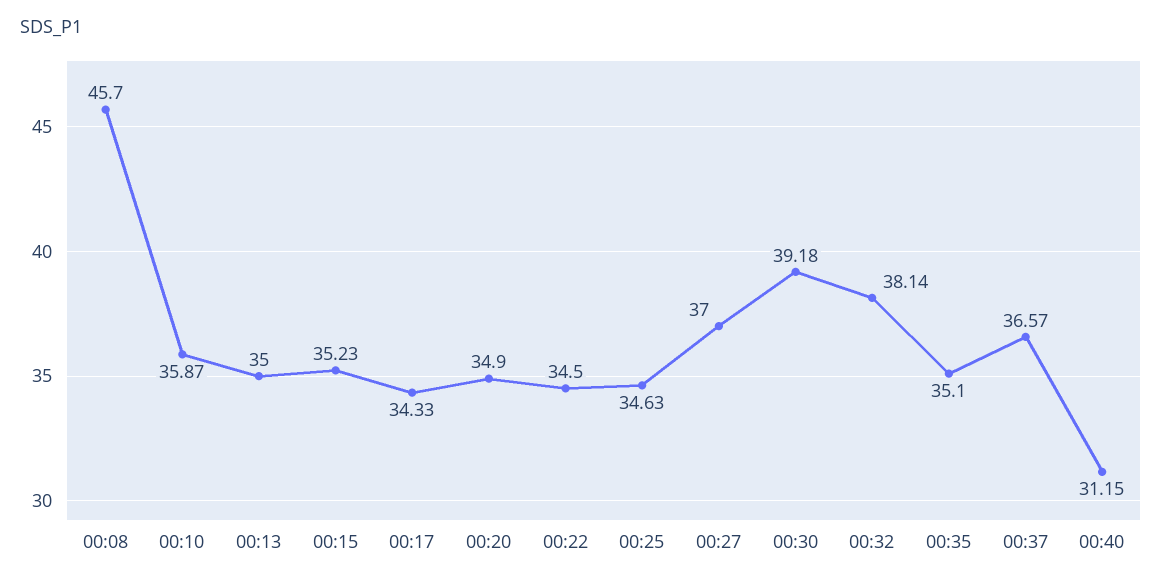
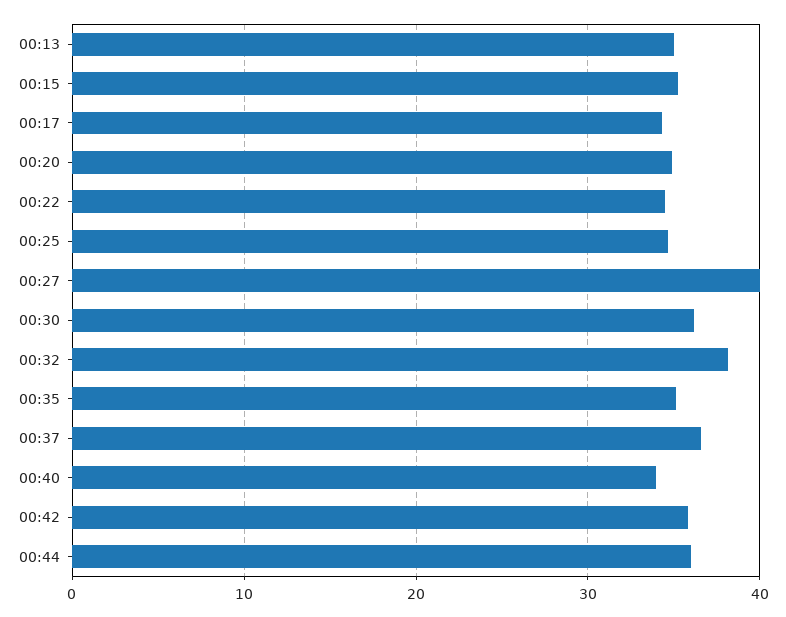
00:08: 45.7 -> none
00:10: 35.87 -> none
00:27: 37 -> 40
00:30: 39.18 -> 36
00:40: 31.15 -> 34
00:42: none -> 36
00:44: none -> 36

